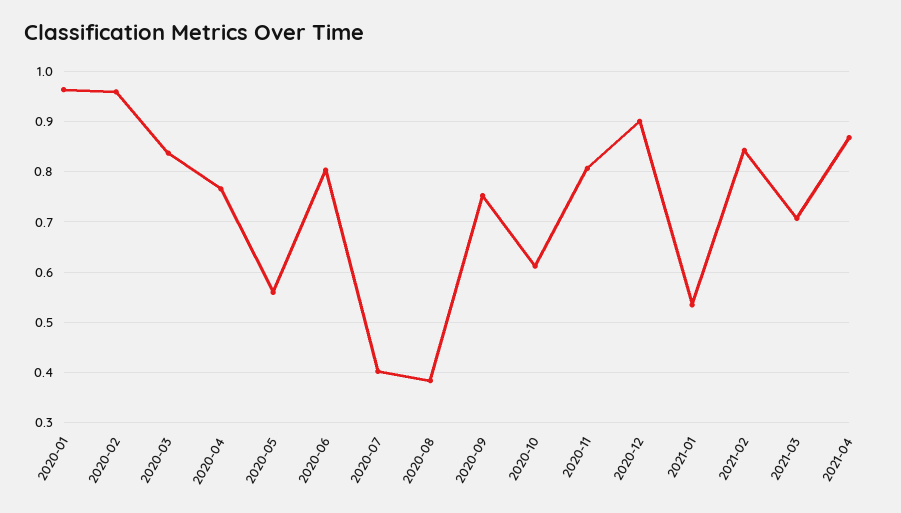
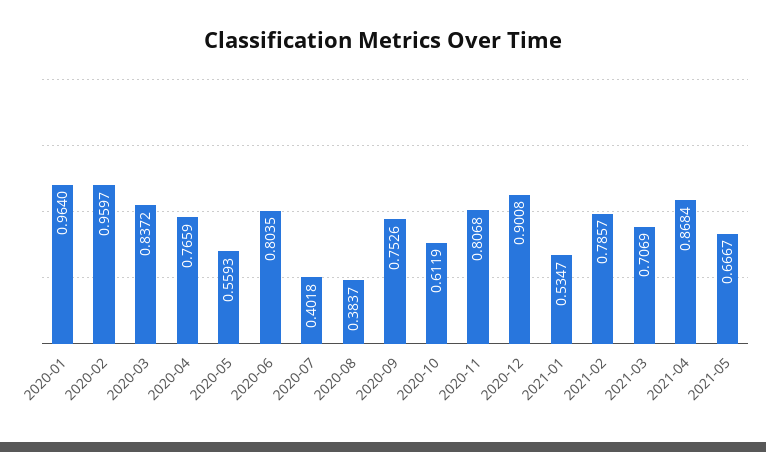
2021-02: 0.84 -> 0.7857
2021-05: none -> 0.6667

